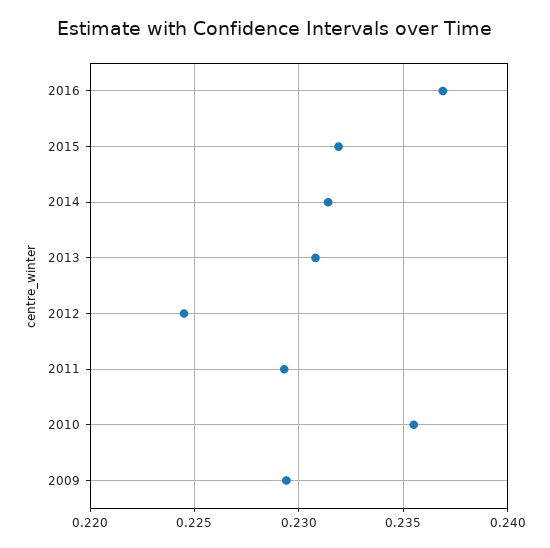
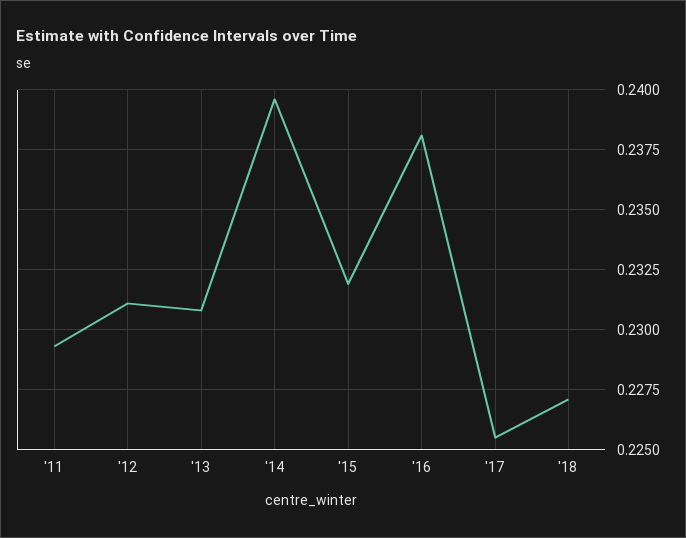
2016: 0.237 -> 0.238
2014: 0.2315 -> 0.2395
2012: 0.2245 -> 0.231
2010: 0.2355 -> none
2009: 0.2295 -> none
'17: none -> 0.2255
'18: none -> 0.227

